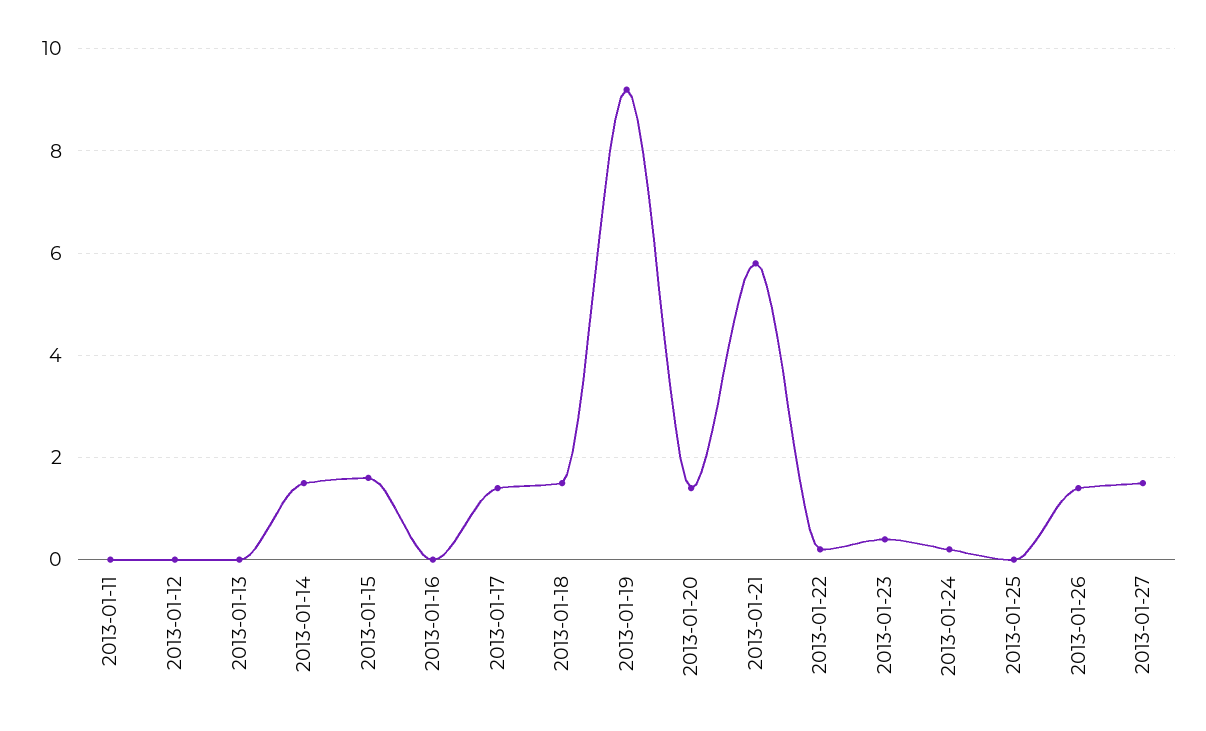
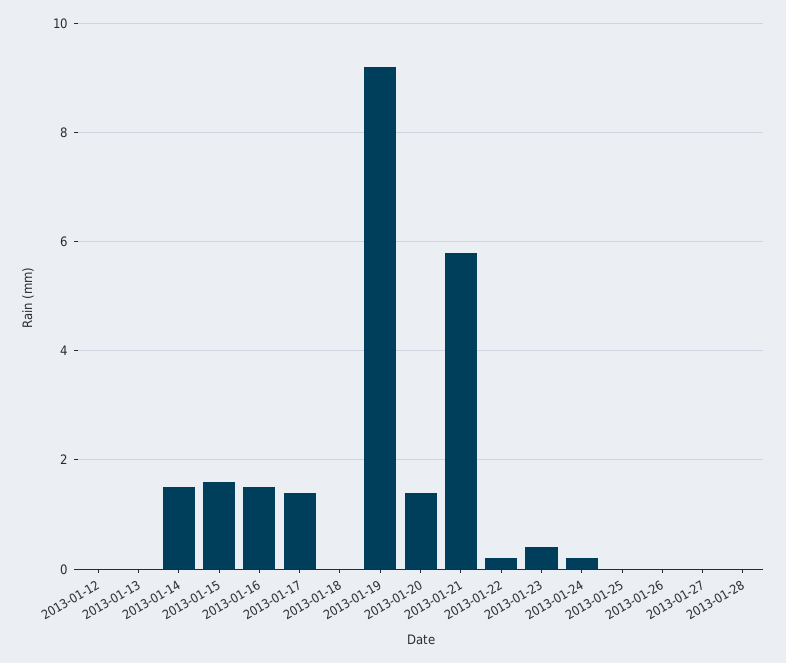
2013-01-11: 0 -> none
2013-01-16: 0 -> 1.5
2013-01-18: 1.5 -> 0
2013-01-26: 1.5 -> 0
2013-01-27: 1.5 -> 0
2013-01-28: none -> 0

